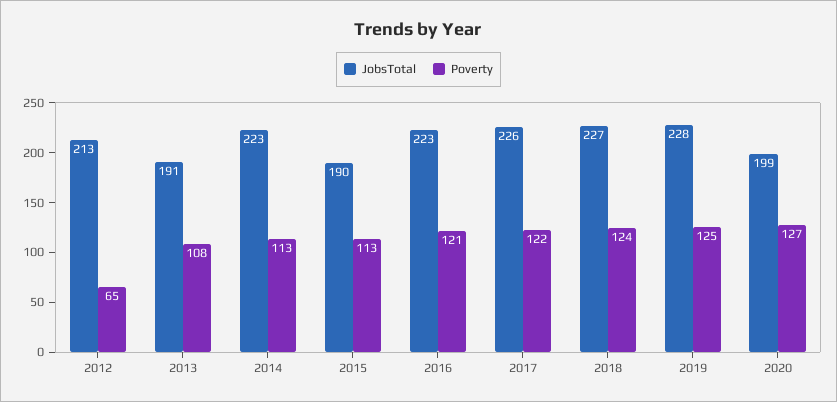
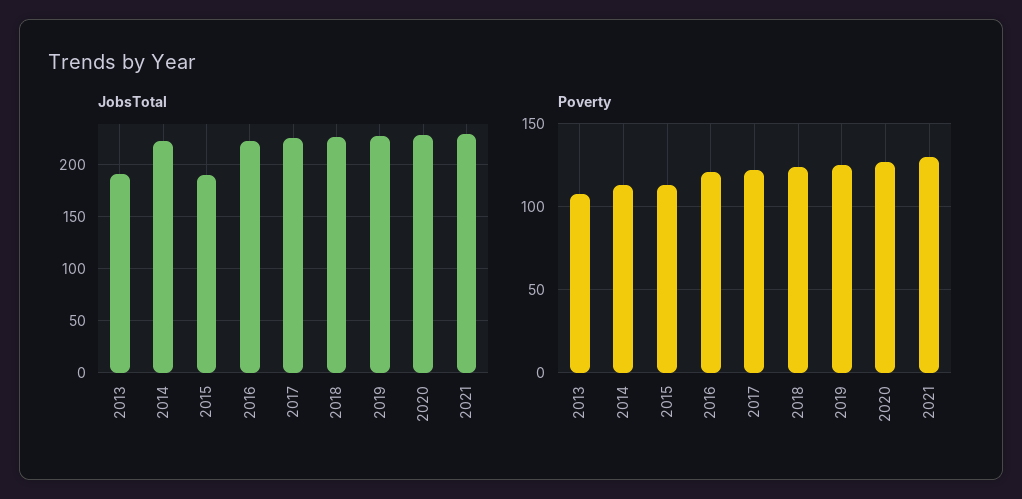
JobsTotal, 2012: 213 -> none
Poverty, 2012: 65 -> none
JobsTotal, 2020: 199 -> 230
JobsTotal, 2021: none -> 230
Poverty, 2021: none -> 130

